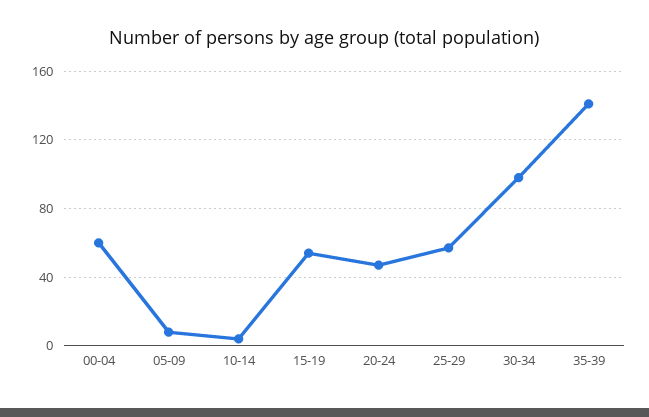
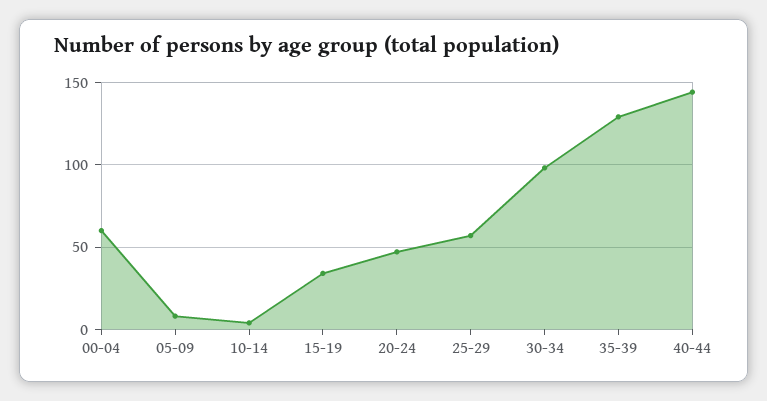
15-19: 55 -> 35
35-39: 140 -> 130
40-44: none -> 145

